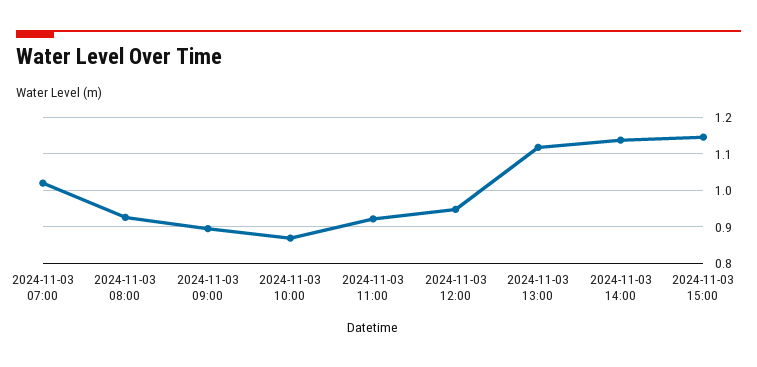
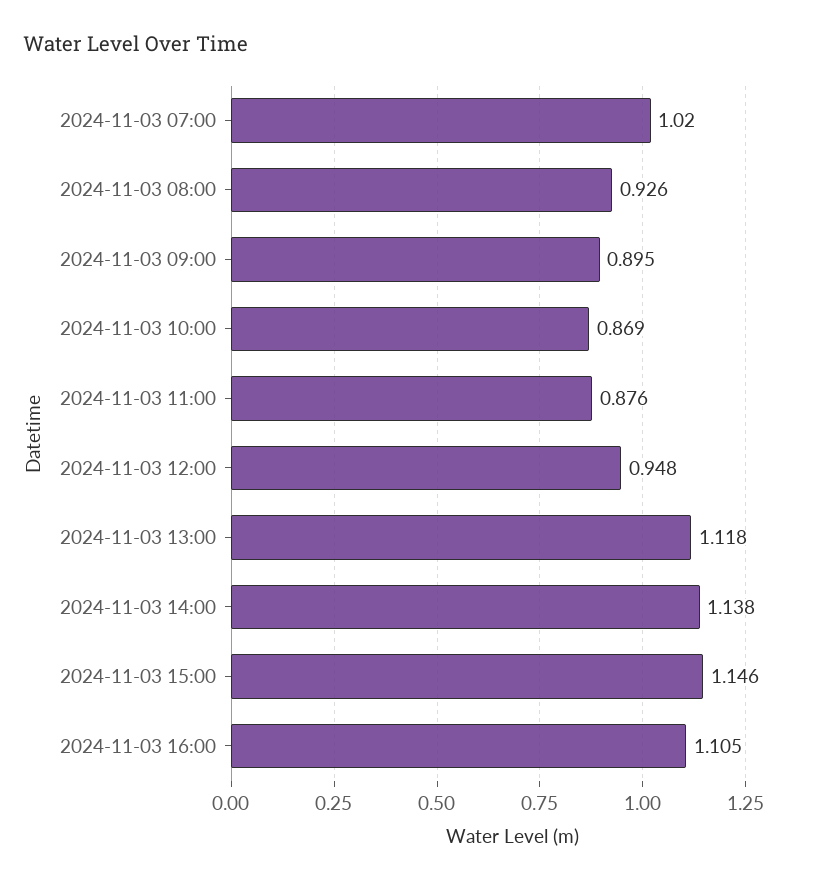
2024-11-03 11:00: 0.92 -> 0.876
2024-11-03 16:00: none -> 1.105

